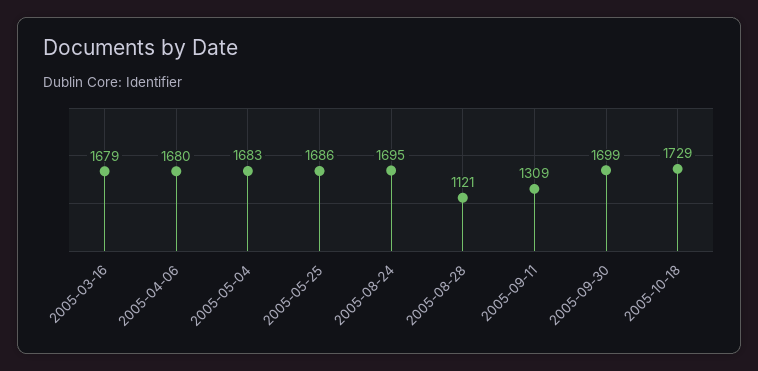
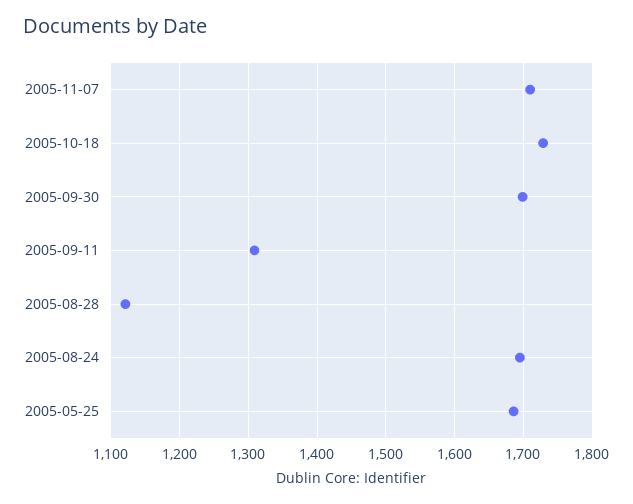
2005-03-16: 1679 -> none
2005-04-06: 1680 -> none
2005-05-04: 1683 -> none
2005-11-07: none -> 1710

